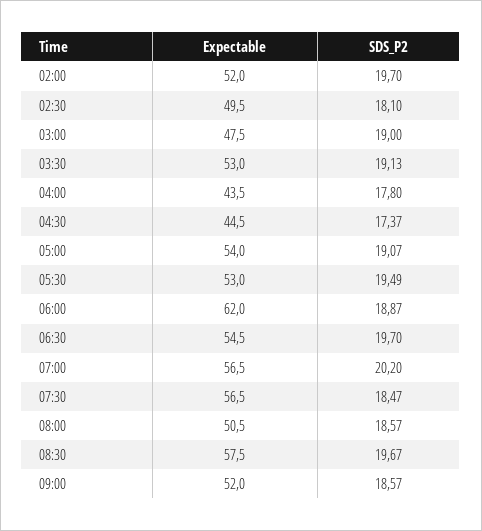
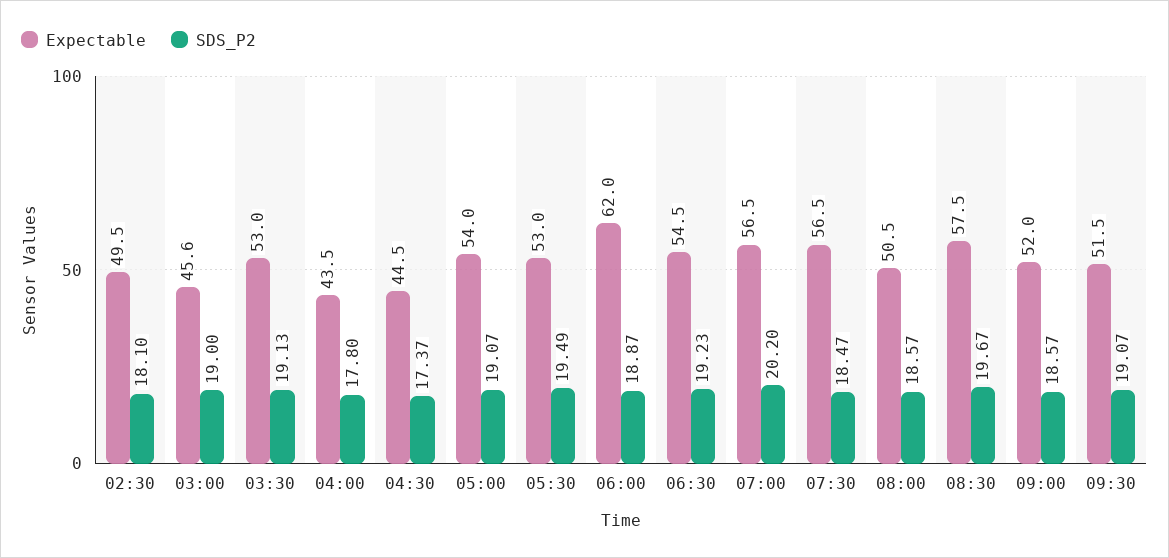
Expectable, 02:00: 52 -> none
SDS_P2, 02:00: 19.7 -> none
Expectable, 03:00: 47.5 -> 45.6
SDS_P2, 06:30: 19.7 -> 19.23
Expectable, 09:30: none -> 51.5
SDS_P2, 09:30: none -> 19.07

